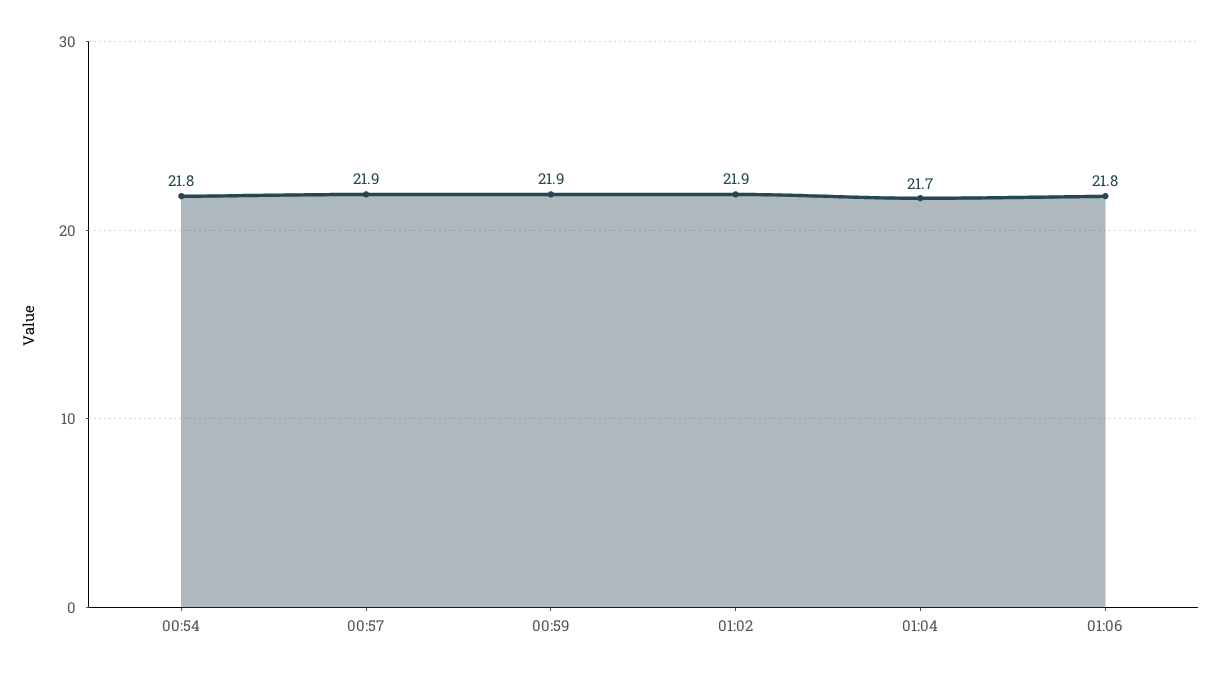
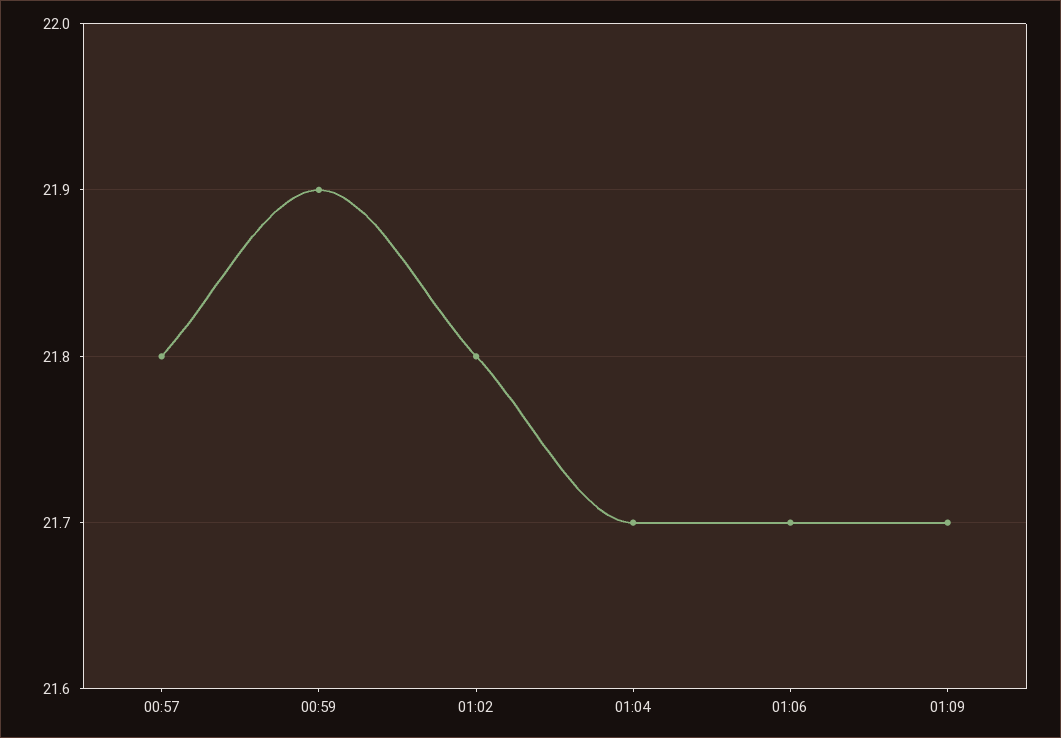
00:54: 21.8 -> none
00:57: 21.9 -> 21.8
01:02: 21.9 -> 21.8
01:06: 21.8 -> 21.7
01:09: none -> 21.7

